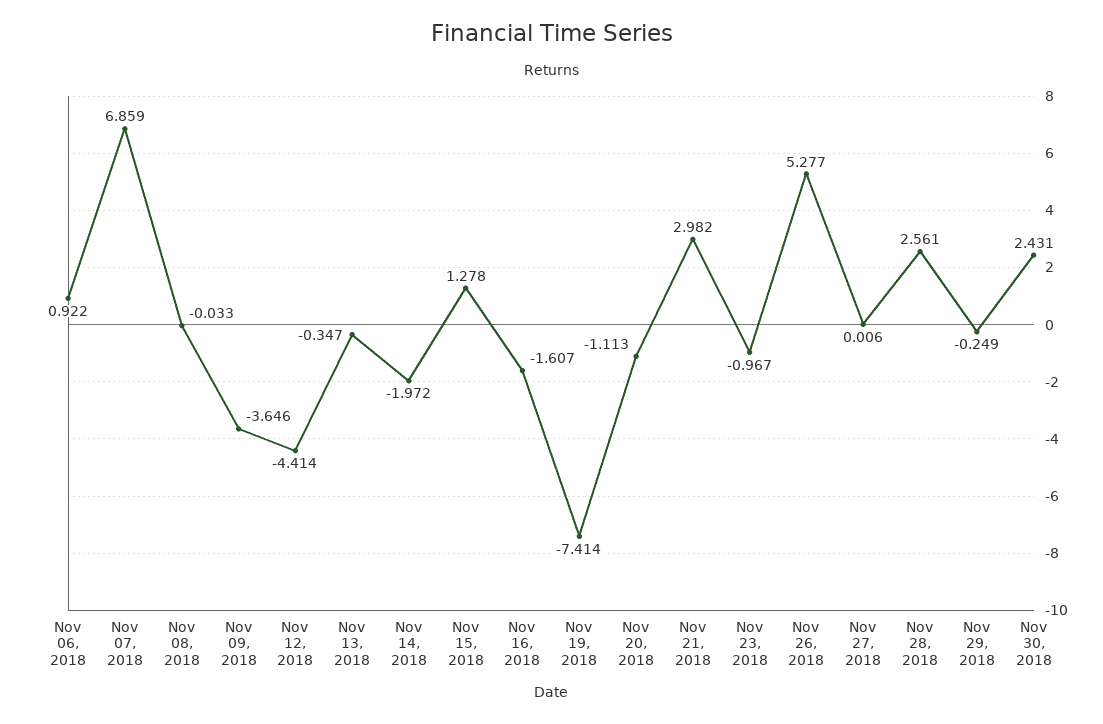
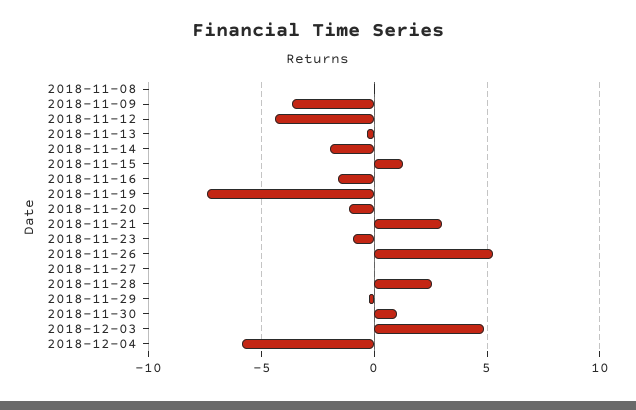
Nov 06, 2018: 0.922 -> none
Nov 07, 2018: 6.859 -> none
Nov 30, 2018: 2.431 -> 1
2018-12-03: none -> 5
2018-12-04: none -> -6

